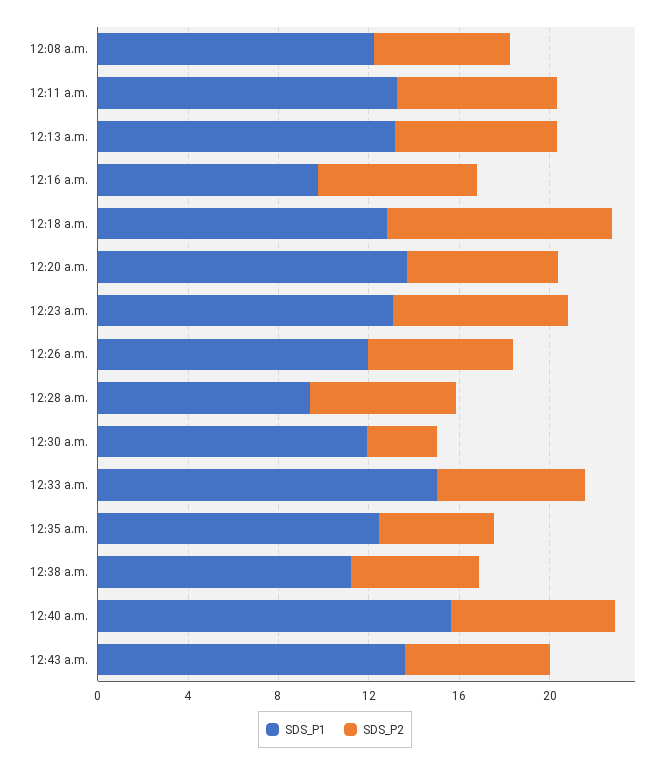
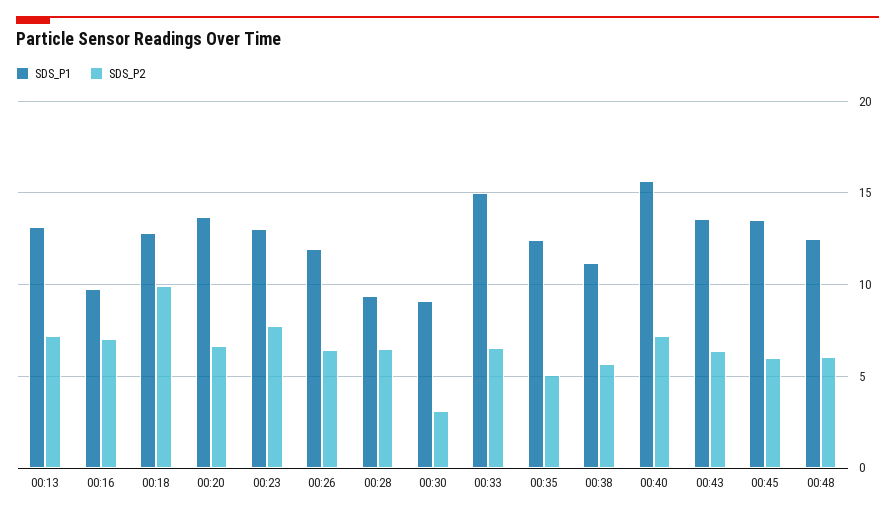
SDS_P1, 12:08 a.m.: 12 -> none
SDS_P2, 12:08 a.m.: 6 -> none
SDS_P1, 12:11 a.m.: 13 -> none
SDS_P2, 12:11 a.m.: 7 -> none
SDS_P1, 12:30 a.m.: 12 -> 9
SDS_P1, 00:45: none -> 13.5
SDS_P2, 00:45: none -> 6
SDS_P1, 00:48: none -> 12.5
SDS_P2, 00:48: none -> 6

